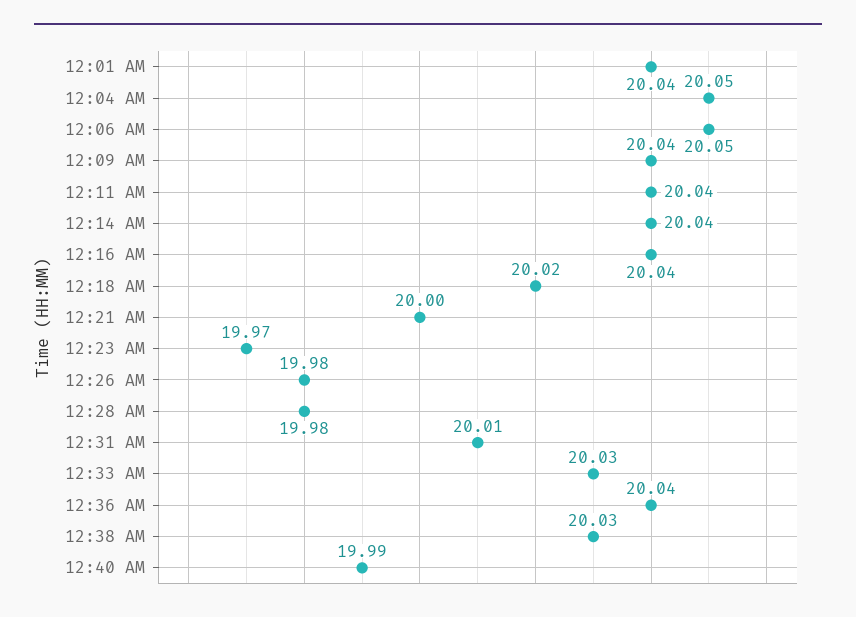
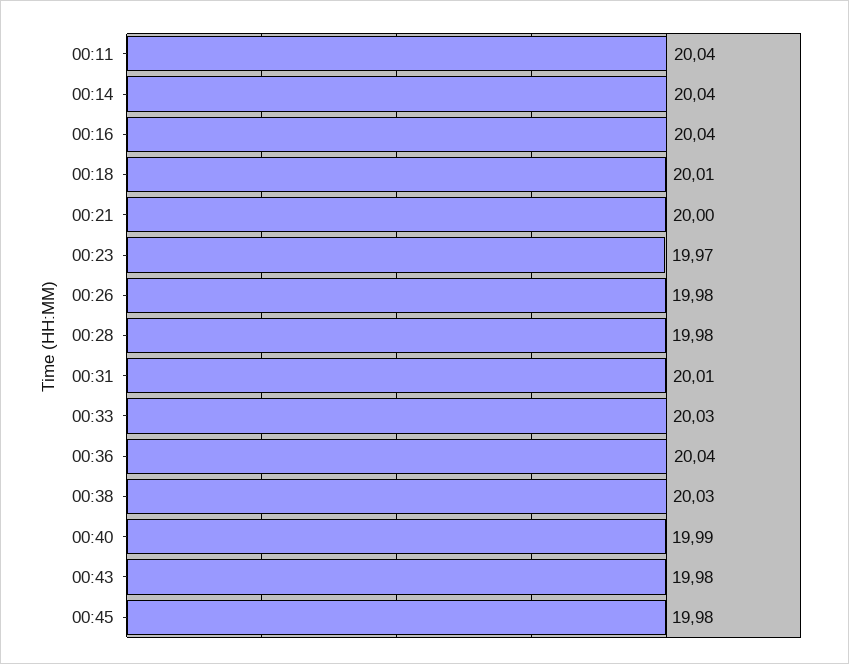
12:01 AM: 20.04 -> none
12:04 AM: 20.05 -> none
12:06 AM: 20.05 -> none
12:09 AM: 20.04 -> none
12:18 AM: 20.02 -> 20.01
00:43: none -> 19.98
00:45: none -> 19.98

